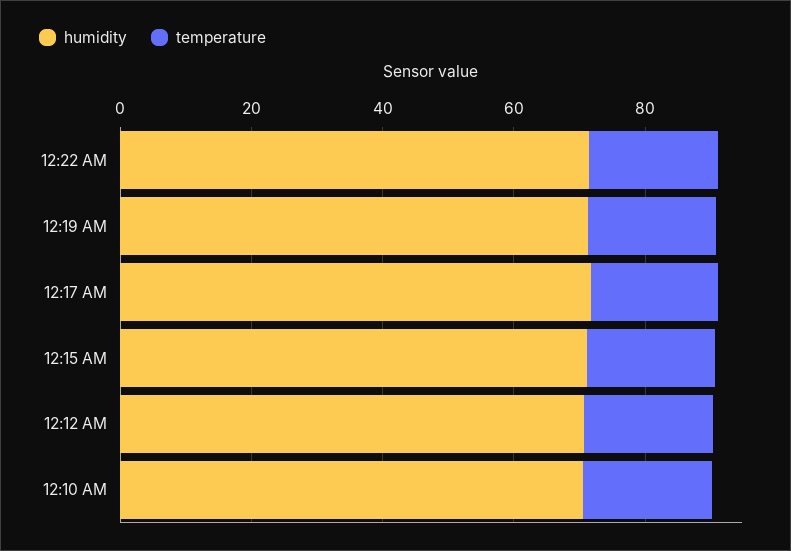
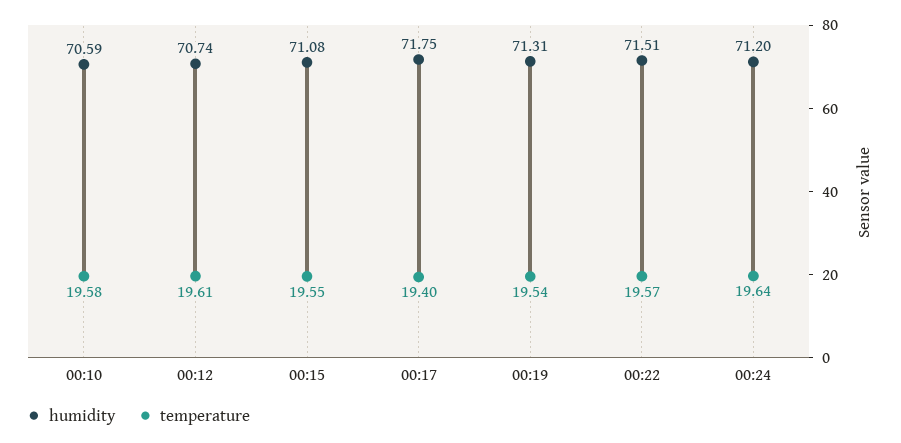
humidity, 00:24: none -> 71.2
temperature, 00:24: none -> 19.64

